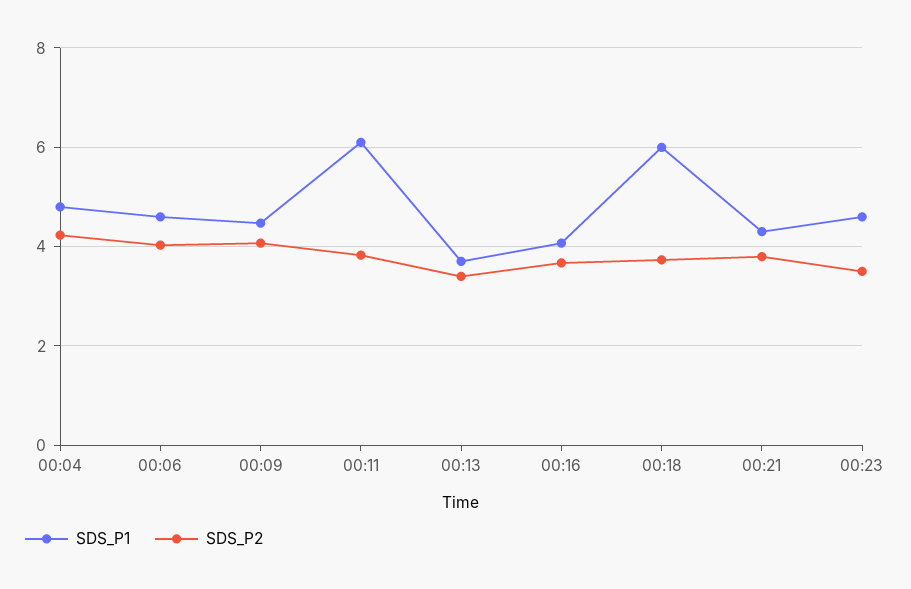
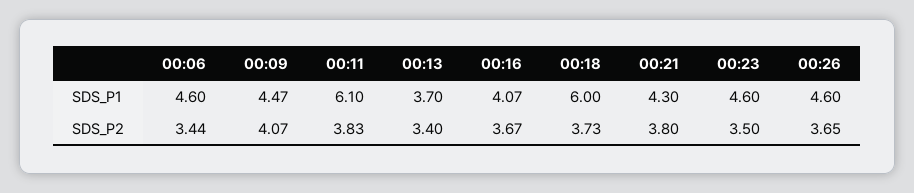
SDS_P1, 00:04: 4.8 -> none
SDS_P2, 00:04: 4.2 -> none
SDS_P2, 00:06: 4 -> 3.44
SDS_P1, 00:26: none -> 4.6
SDS_P2, 00:26: none -> 3.65

